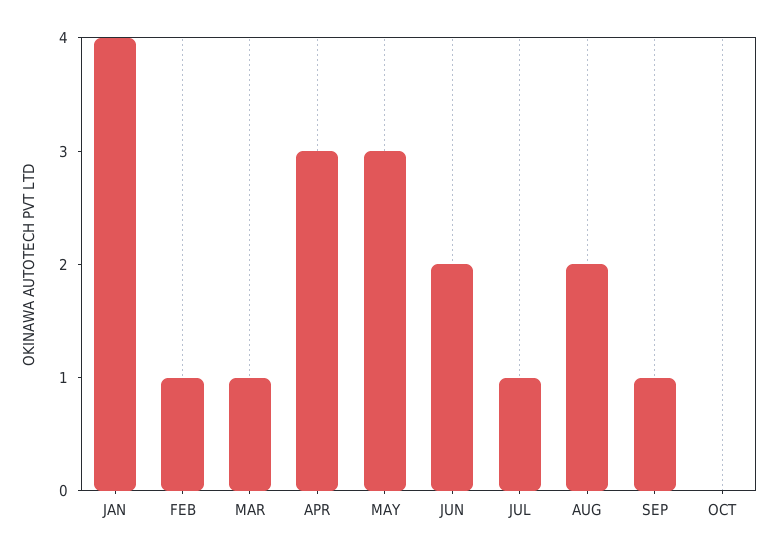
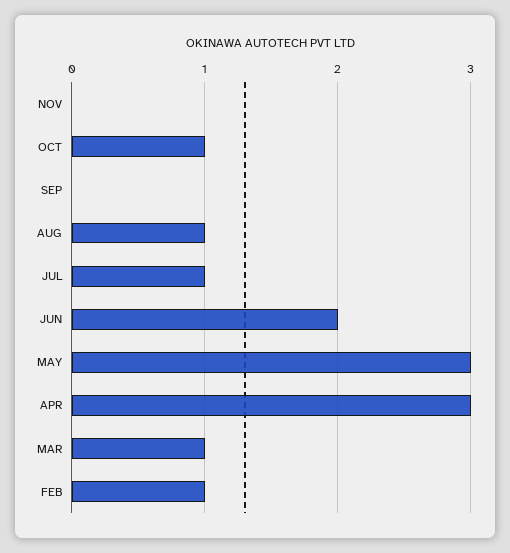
JAN: 4 -> none
AUG: 2 -> 1
SEP: 1 -> 0
OCT: 0 -> 1
NOV: none -> 0

